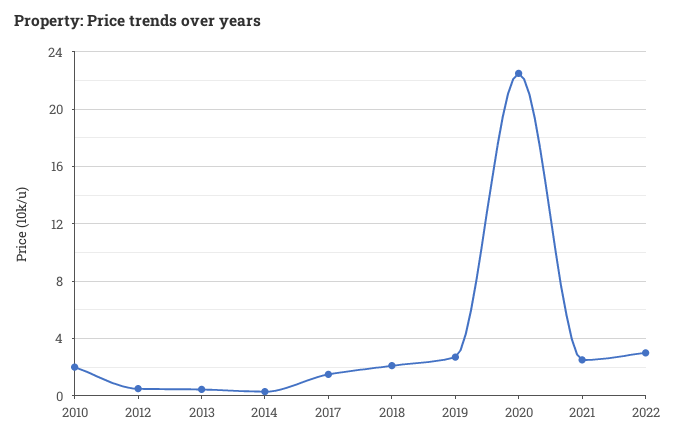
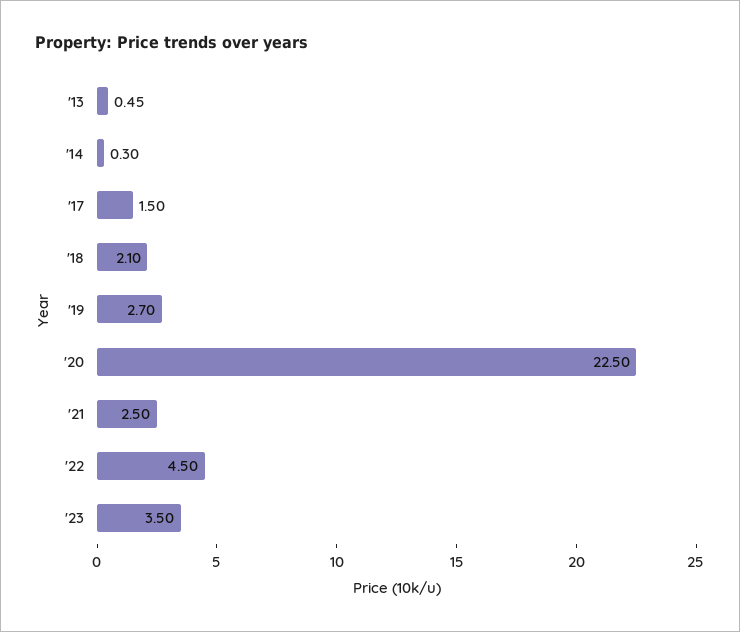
2010: 2 -> none
2012: 0.5 -> none
2022: 3 -> 4.5
'23: none -> 3.5

